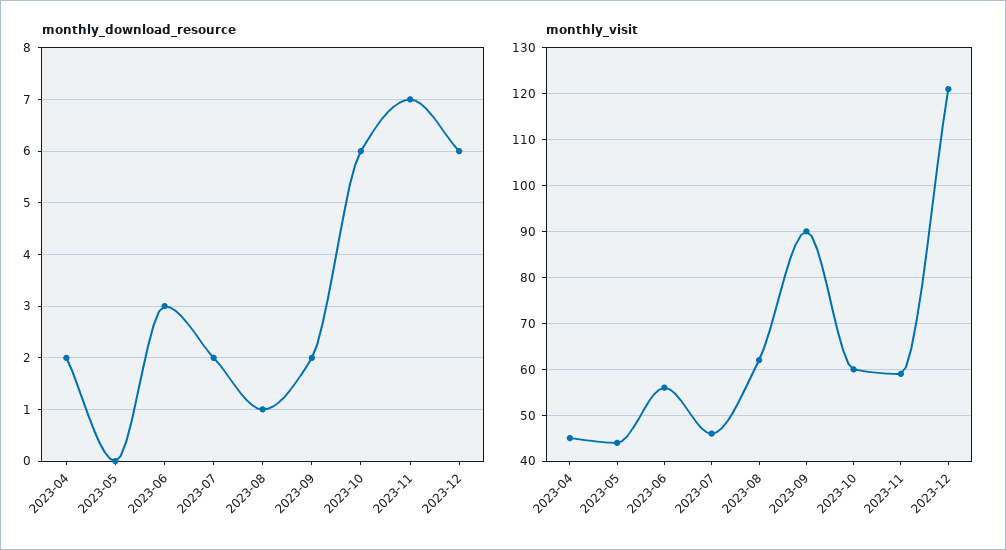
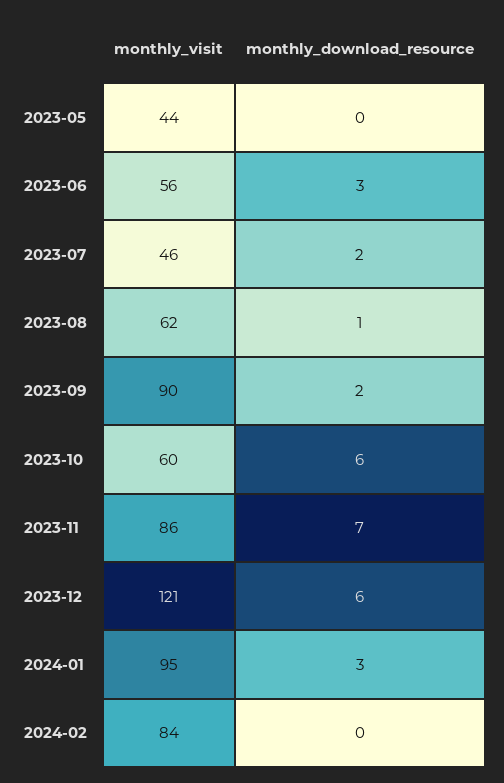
monthly_download_resource, 2023-04: 2 -> none
monthly_visit, 2023-04: 45 -> none
monthly_visit, 2023-11: 60 -> 86
monthly_visit, 2024-01: none -> 95
monthly_download_resource, 2024-01: none -> 3
monthly_visit, 2024-02: none -> 84
monthly_download_resource, 2024-02: none -> 0

